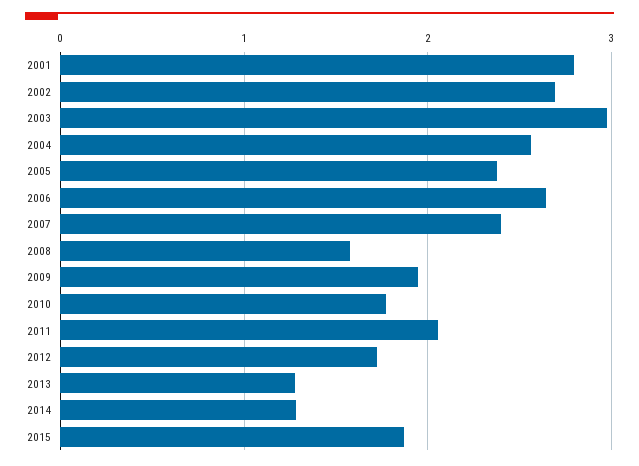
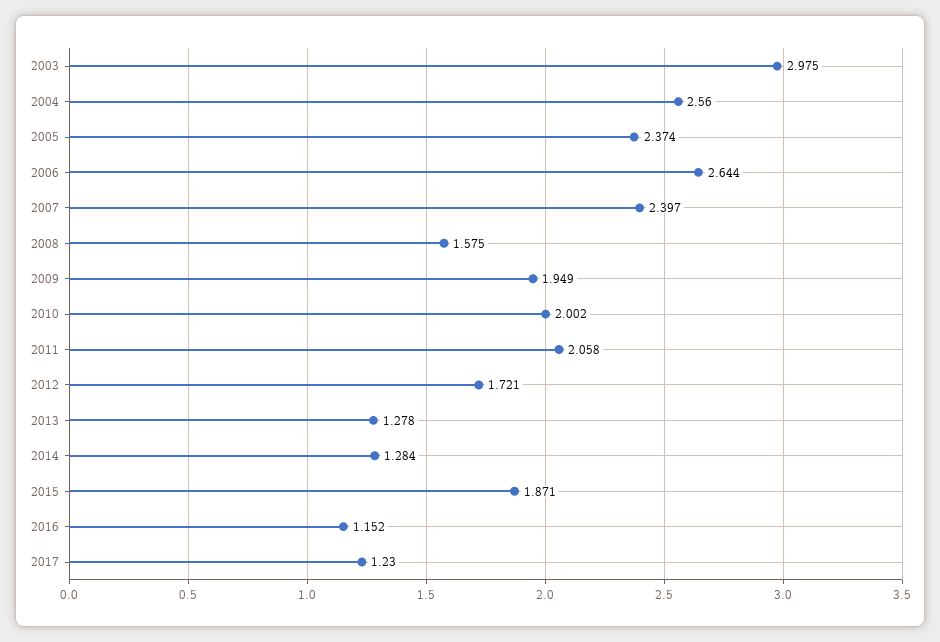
2001: 2.8 -> none
2002: 2.7 -> none
2010: 1.8 -> 2.002
2016: none -> 1.152
2017: none -> 1.23

